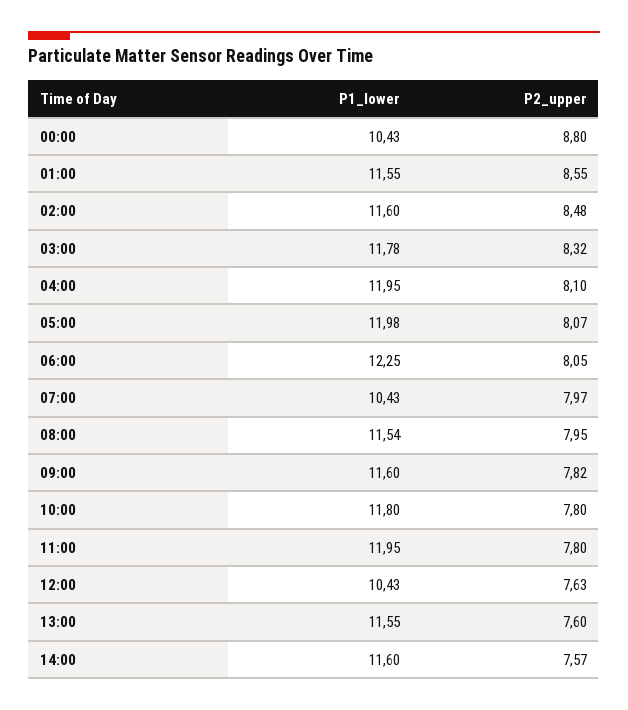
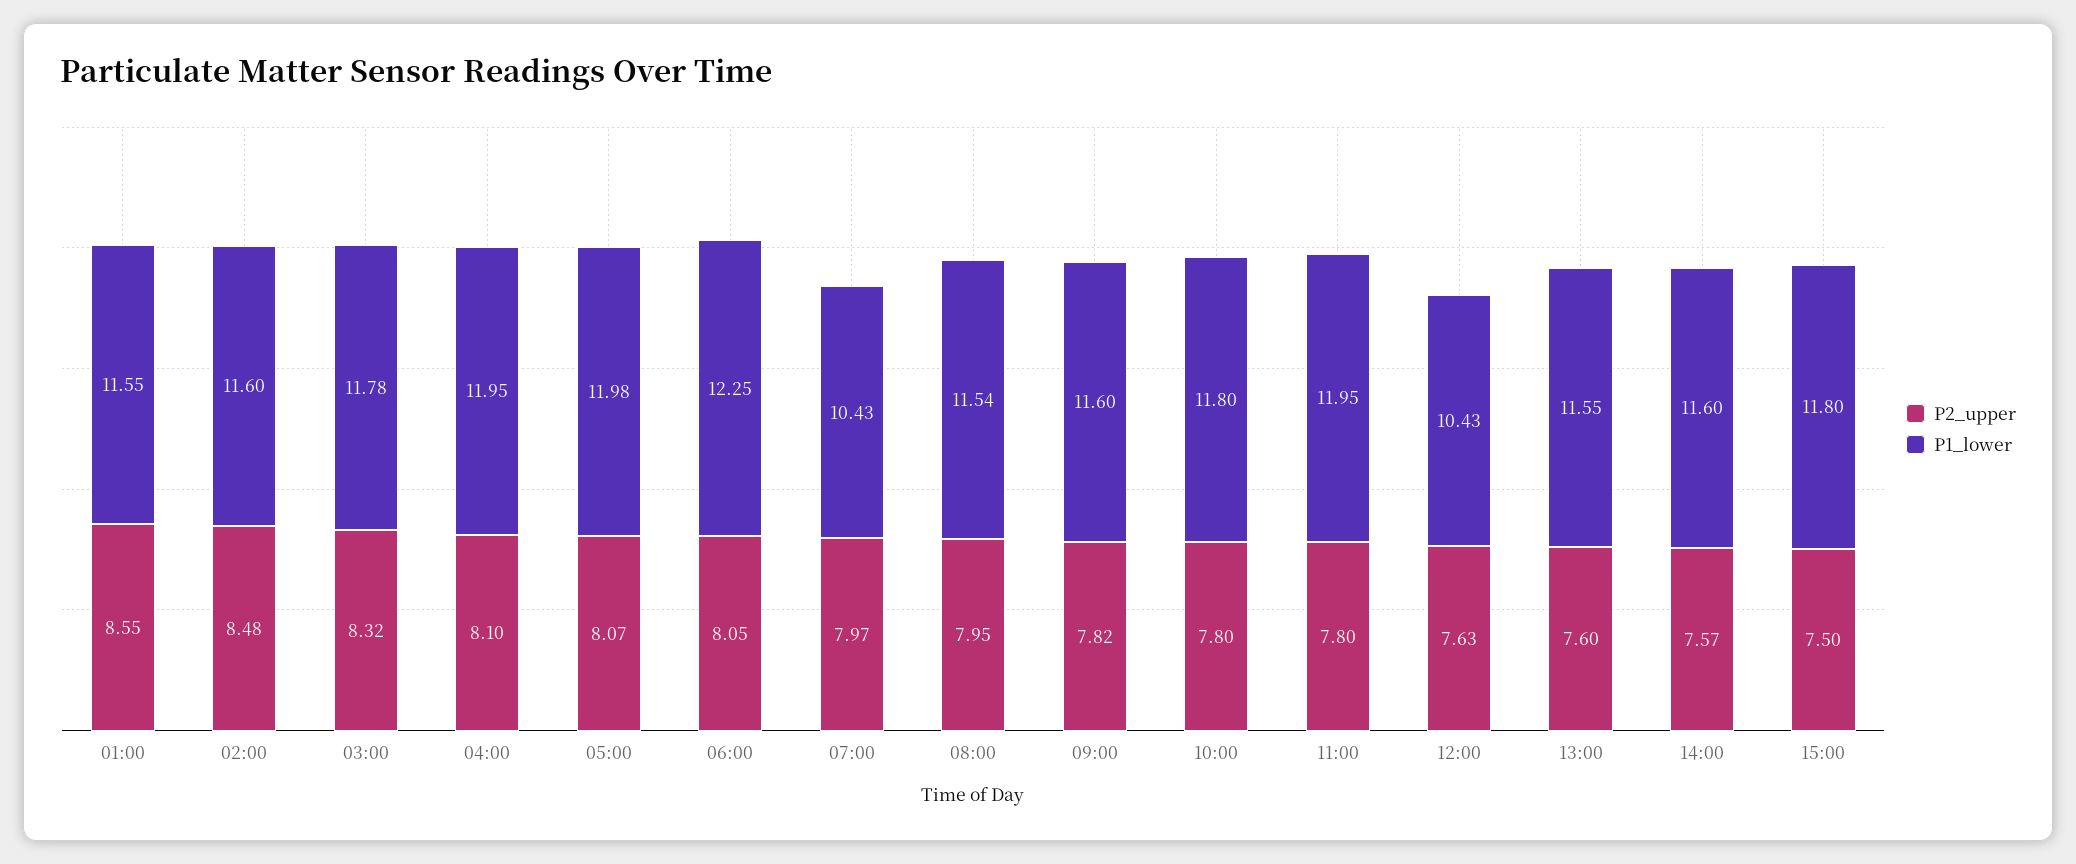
P1_lower, 00:00: 10.43 -> none
P2_upper, 00:00: 8.8 -> none
P2_upper, 15:00: none -> 7.5
P1_lower, 15:00: none -> 11.8

